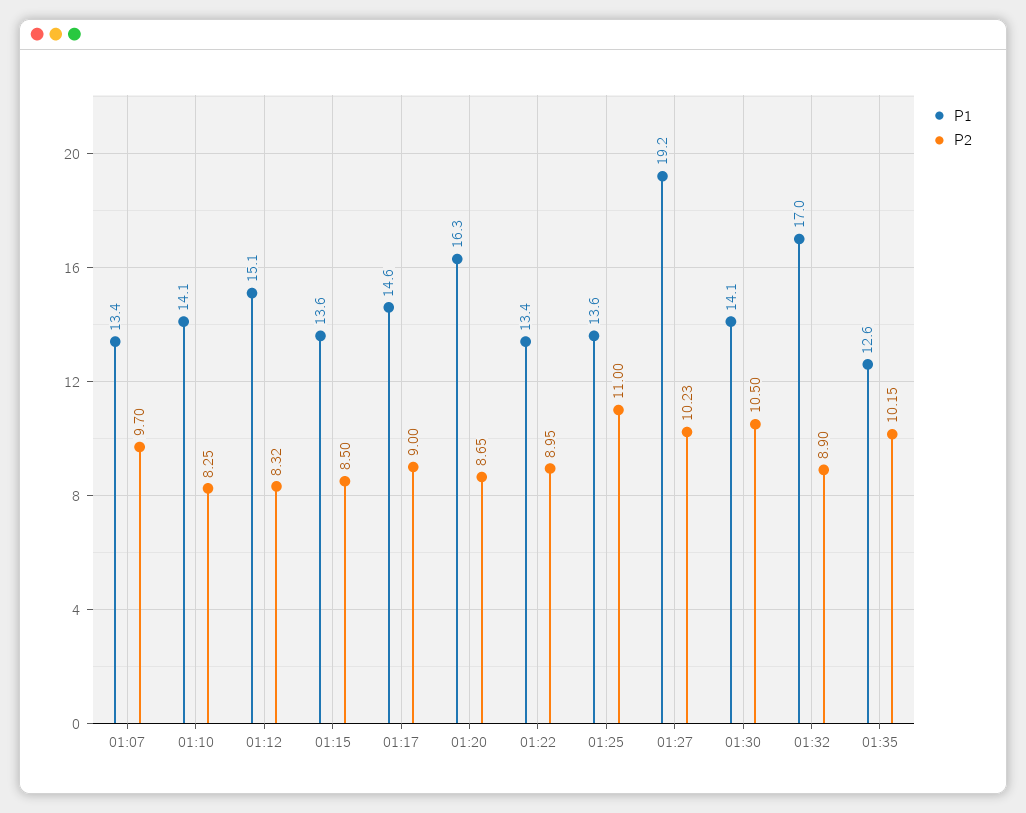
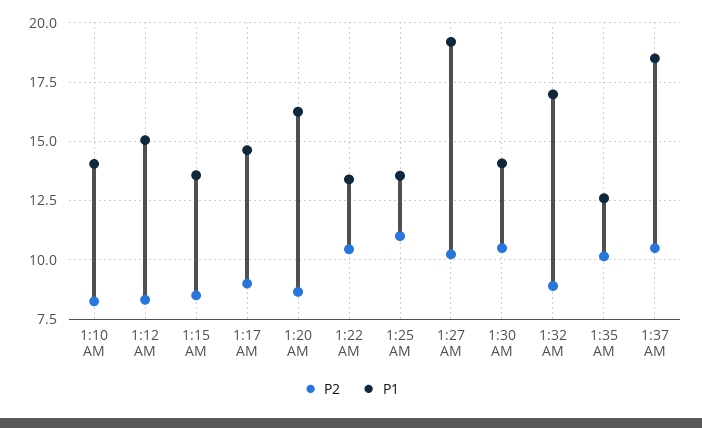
P1, 01:07: 13.4 -> none
P2, 01:07: 9.7 -> none
P2, 01:22: 8.95 -> 10.5
P2, 1:37 AM: none -> 10.5
P1, 1:37 AM: none -> 18.5

